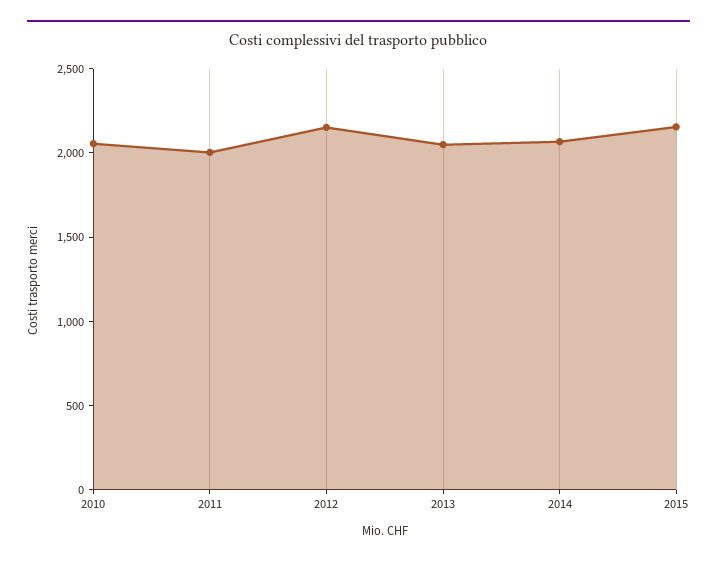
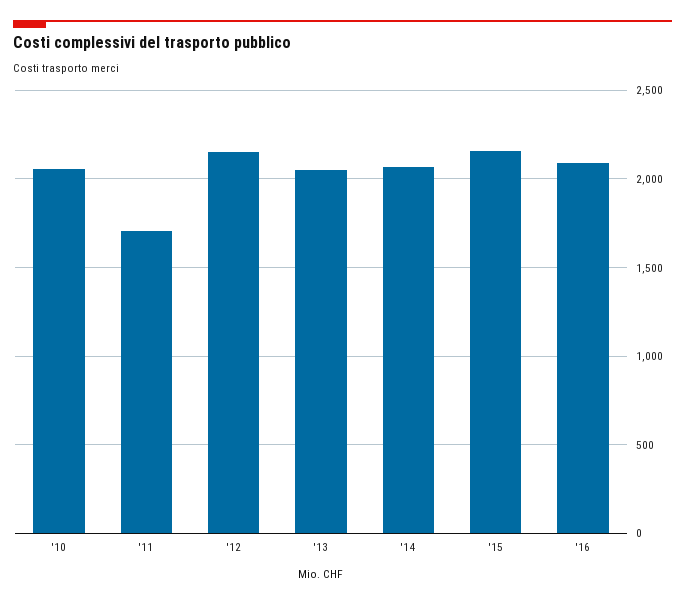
2011: 2000 -> 1700
'16: none -> 2100

